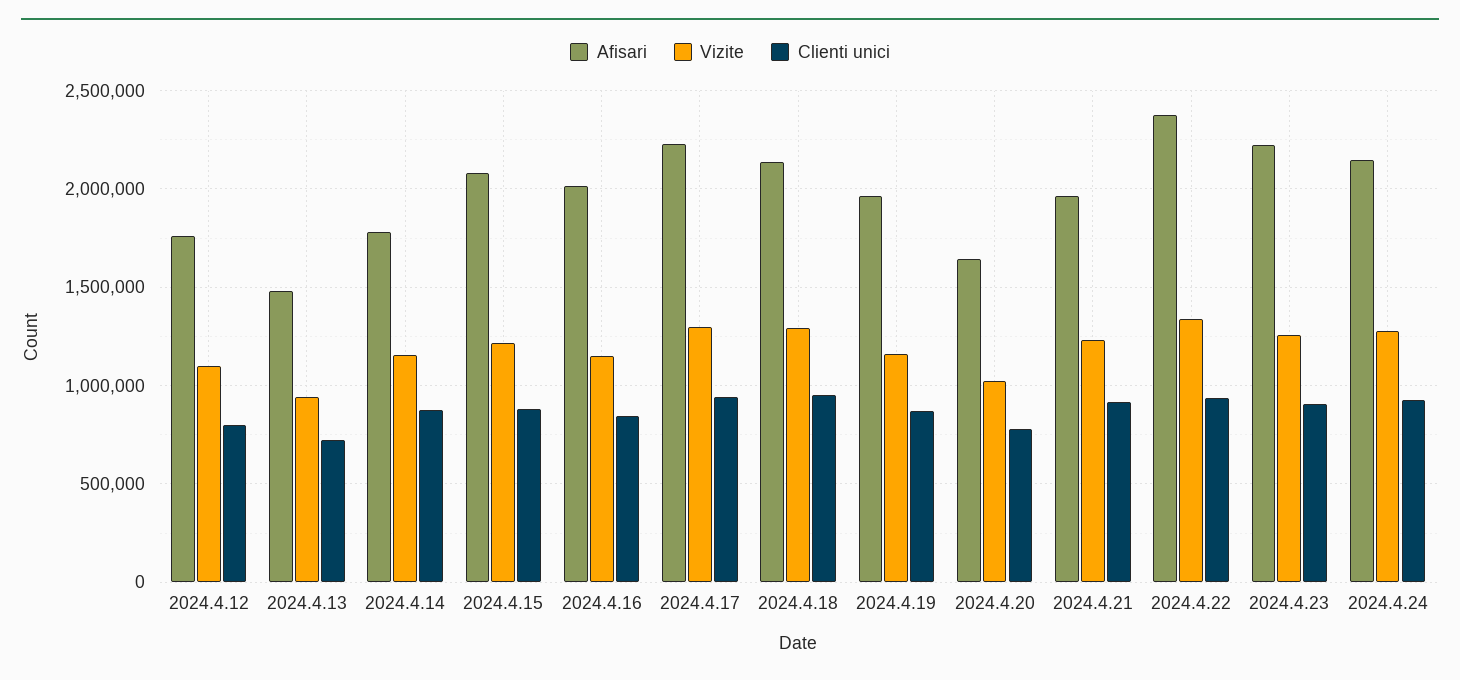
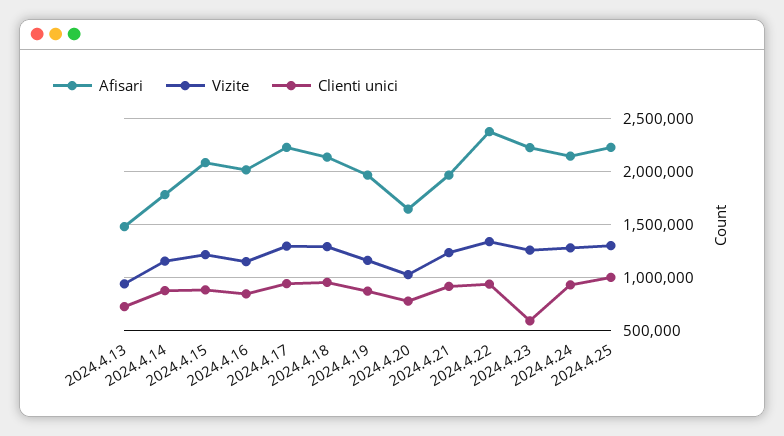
Afisari, 2024.4.12: 1750000 -> none
Vizite, 2024.4.12: 1100000 -> none
Clienti unici, 2024.4.12: 800000 -> none
Clienti unici, 2024.4.23: 900000 -> 600000
Afisari, 2024.4.25: none -> 2200000
Vizite, 2024.4.25: none -> 1300000
Clienti unici, 2024.4.25: none -> 1000000

